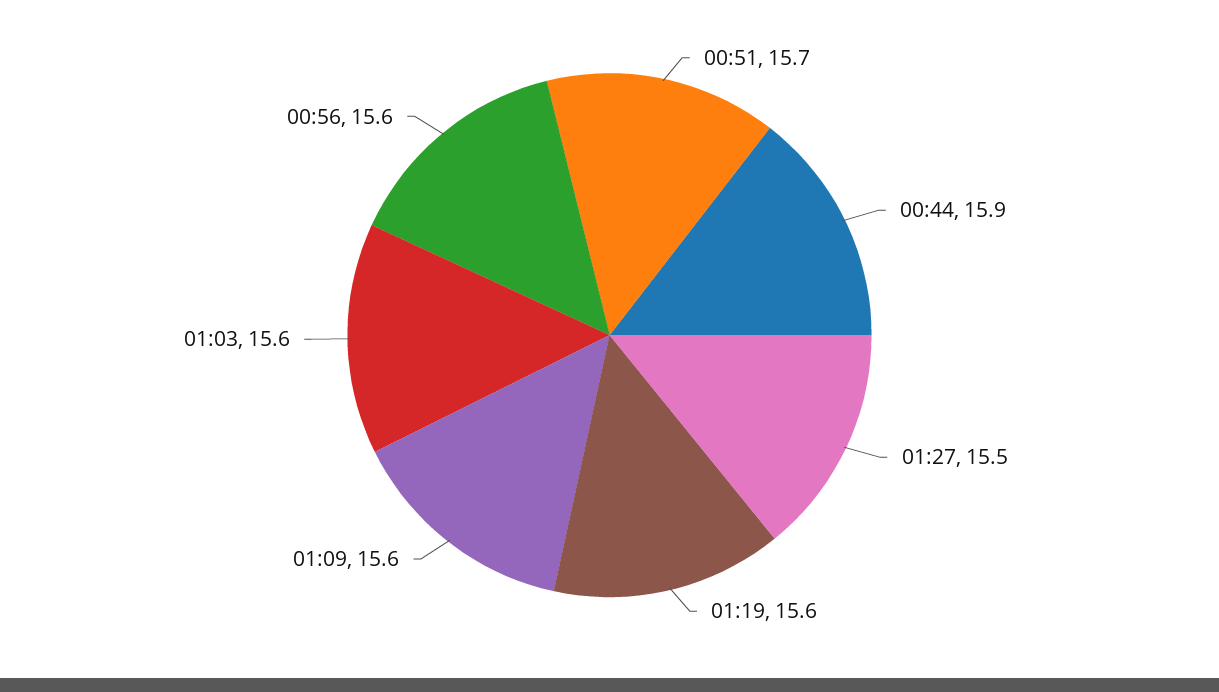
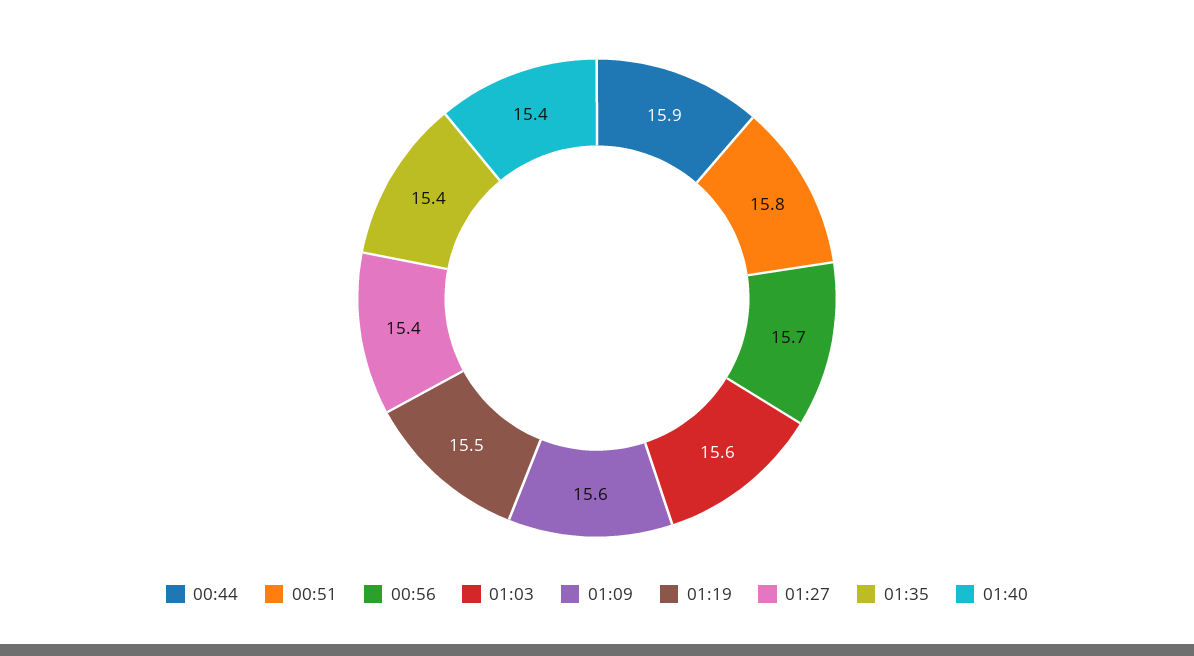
00:51: 15.7 -> 15.8
01:27: 15.5 -> 15.4
01:19: 15.6 -> 15.5
00:56: 15.6 -> 15.7
01:35: none -> 15.4
01:40: none -> 15.4

